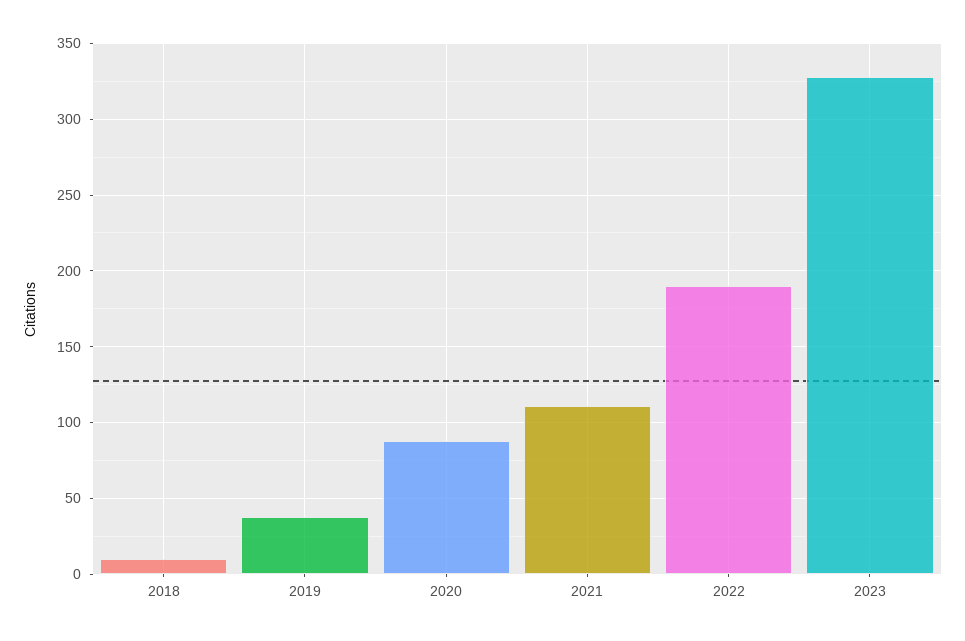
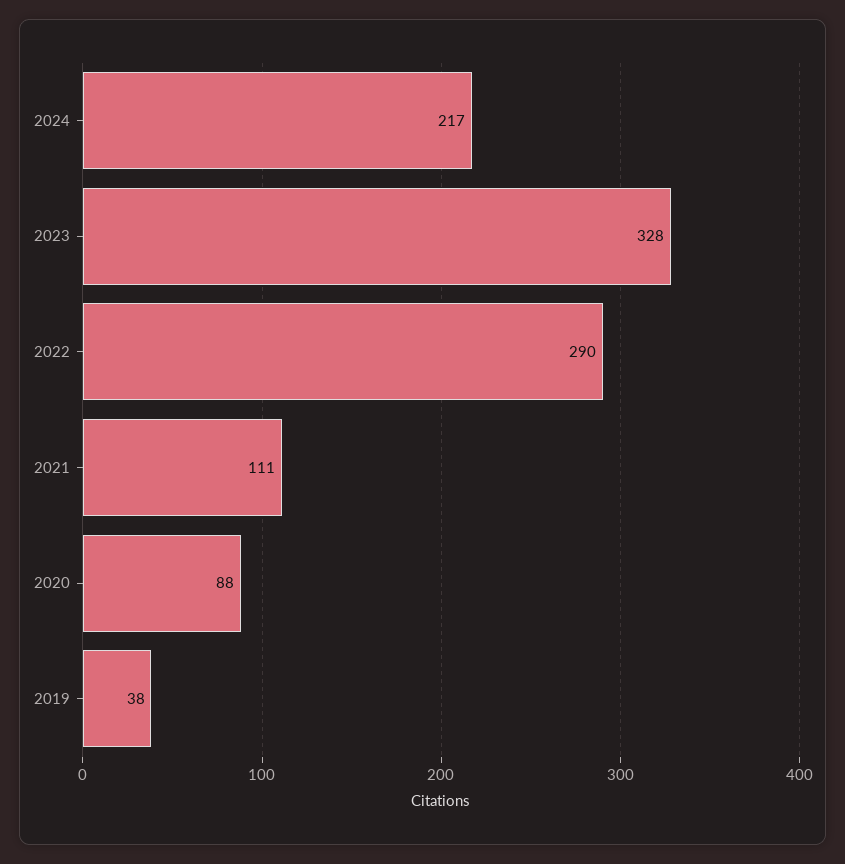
2018: 10 -> none
2022: 190 -> 290
2024: none -> 217

